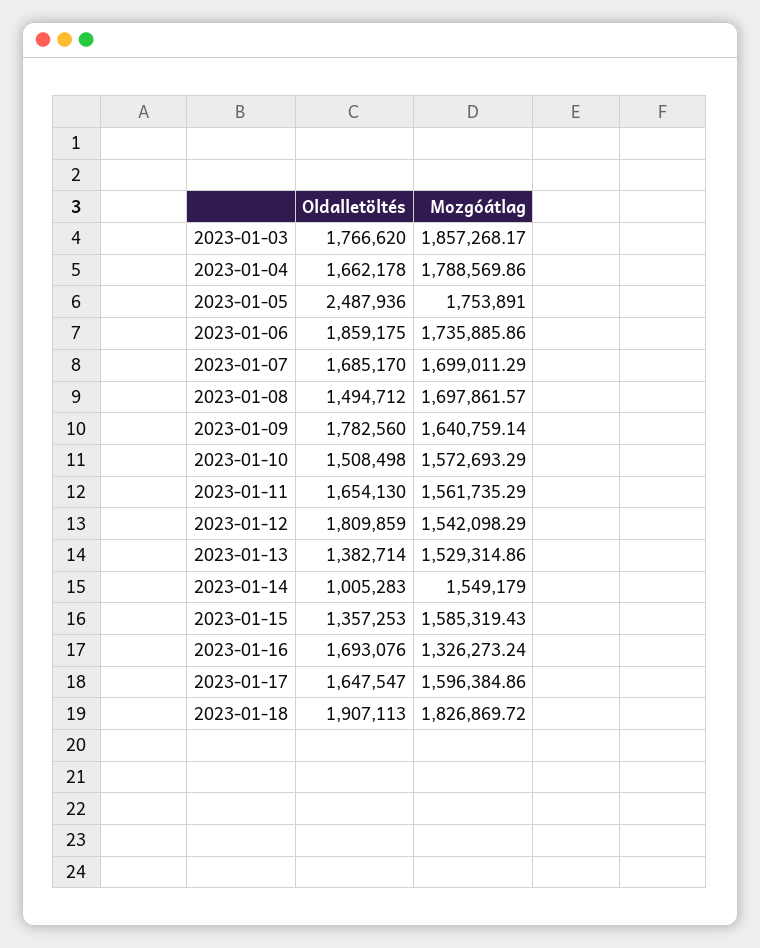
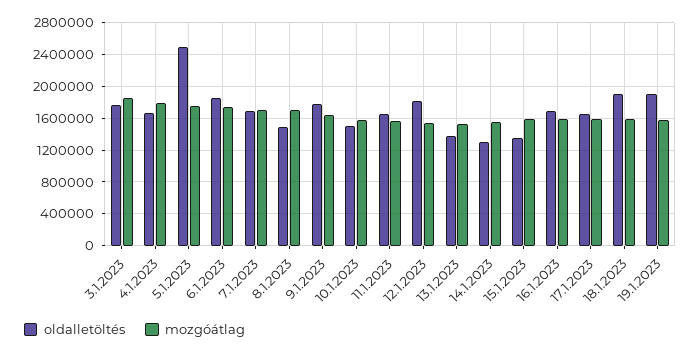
Oldalletöltés, 2023-01-14: 1005283 -> 1300000
Mozgóátlag, 2023-01-16: 1326273.24 -> 1600000
Mozgóátlag, 2023-01-18: 1826869.72 -> 1600000
Oldalletöltés, 19.1.2023: none -> 1900000
Mozgóátlag, 19.1.2023: none -> 1600000

